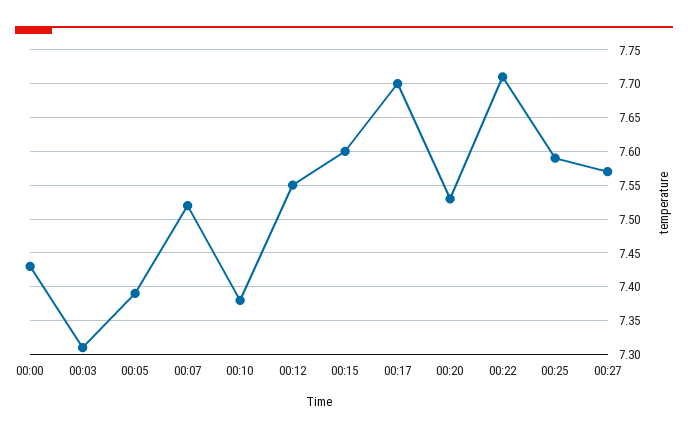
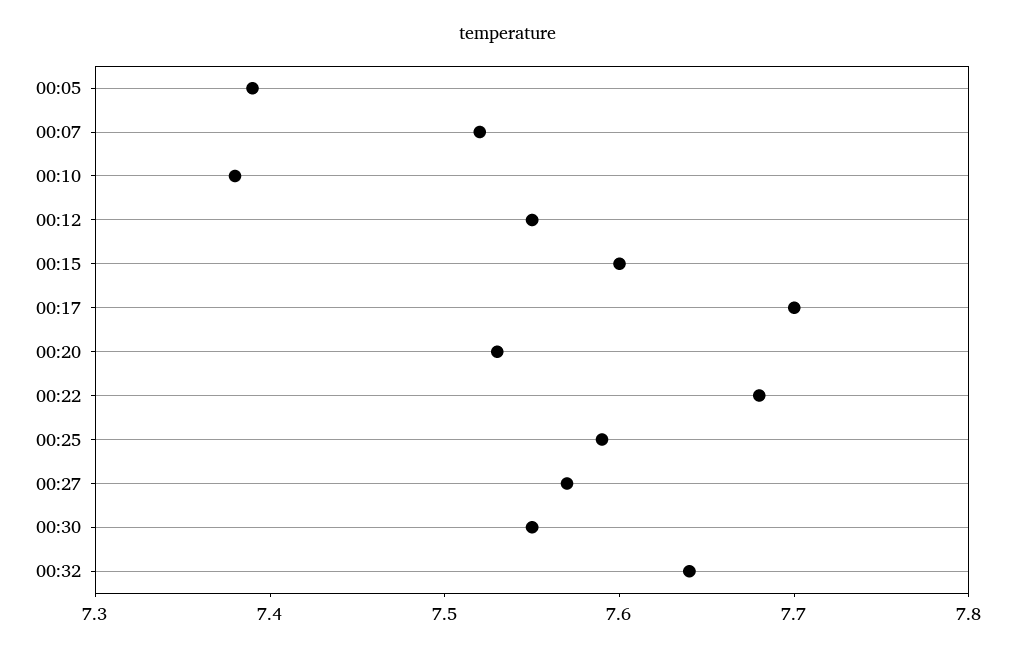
00:00: 7.43 -> none
00:03: 7.31 -> none
00:22: 7.71 -> 7.68
00:30: none -> 7.55
00:32: none -> 7.64

